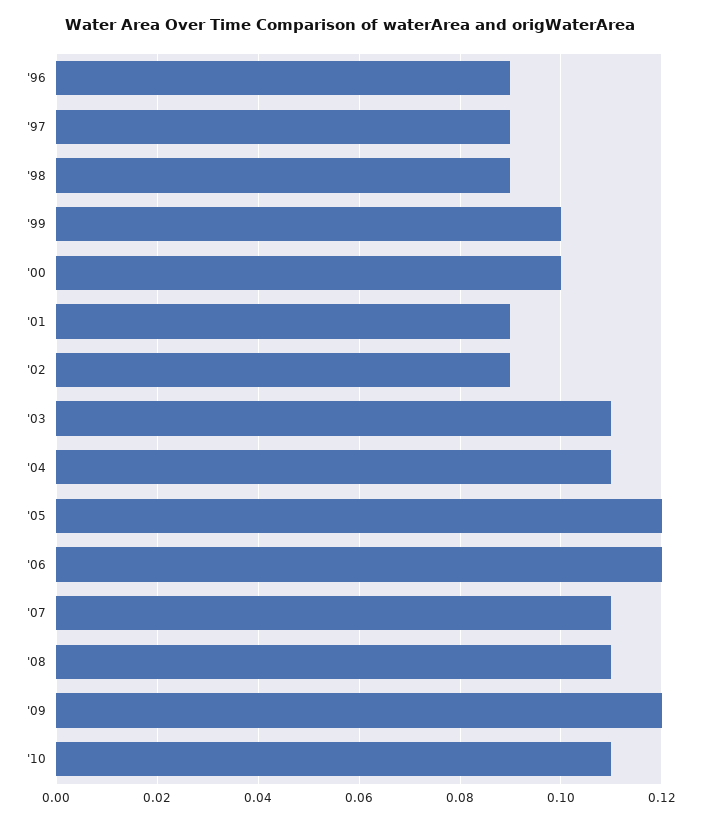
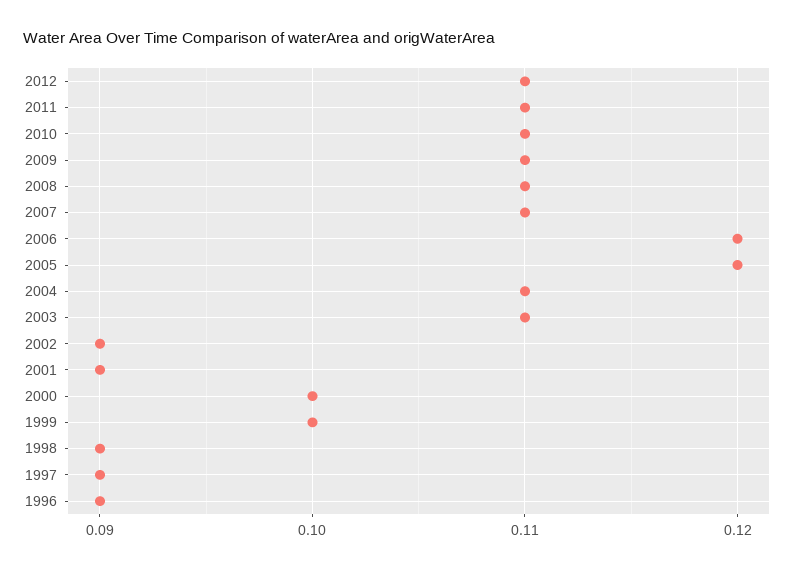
'09: 0.12 -> 0.11
2012: none -> 0.11
2011: none -> 0.11

